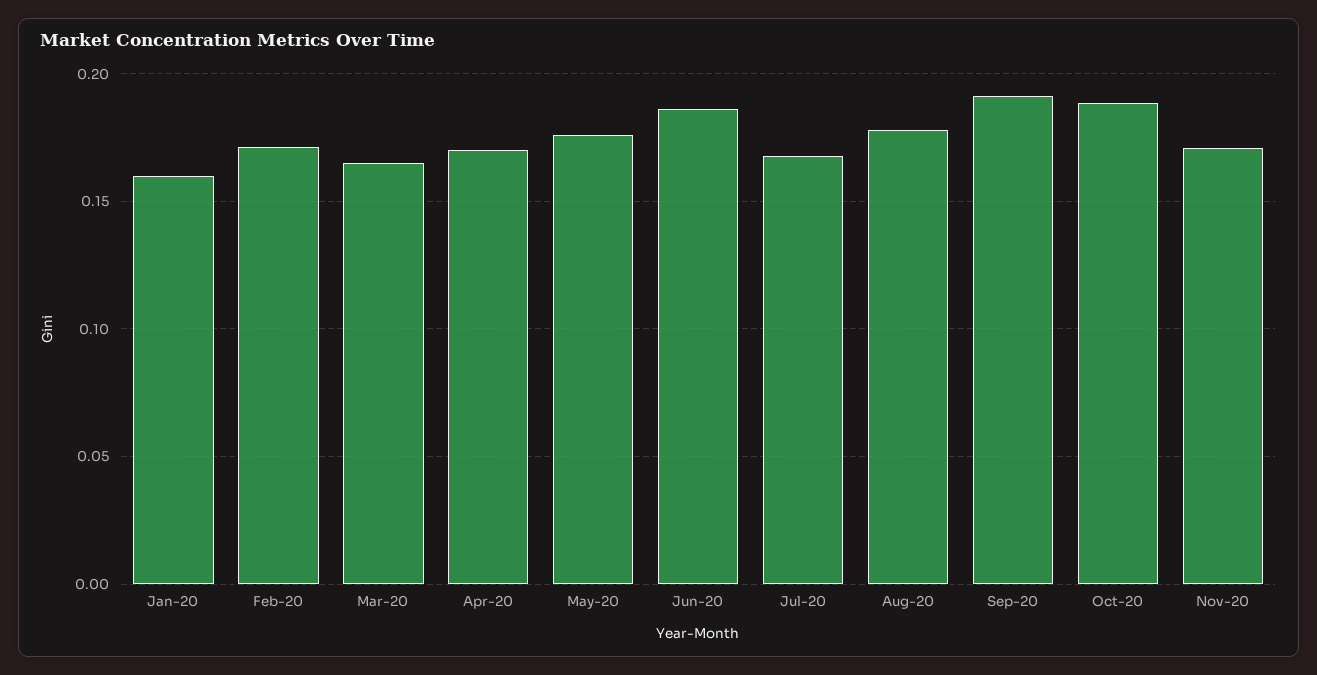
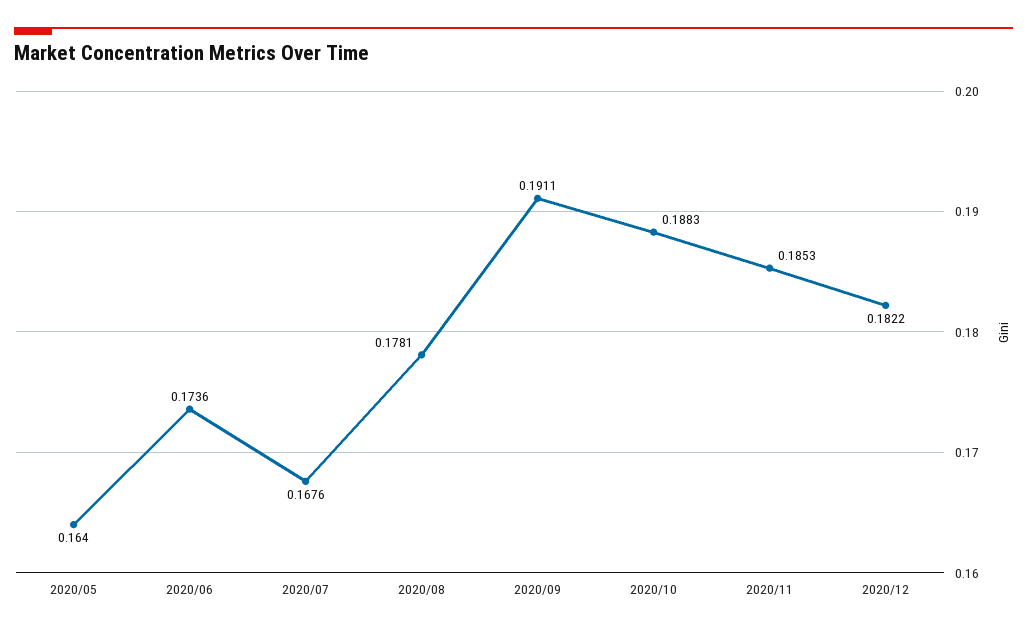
Jan-20: 0.16 -> none
Feb-20: 0.17 -> none
Mar-20: 0.165 -> none
Apr-20: 0.17 -> none
May-20: 0.175 -> 0.164
Jun-20: 0.185 -> 0.1736
Nov-20: 0.17 -> 0.1853
2020/12: none -> 0.1822

